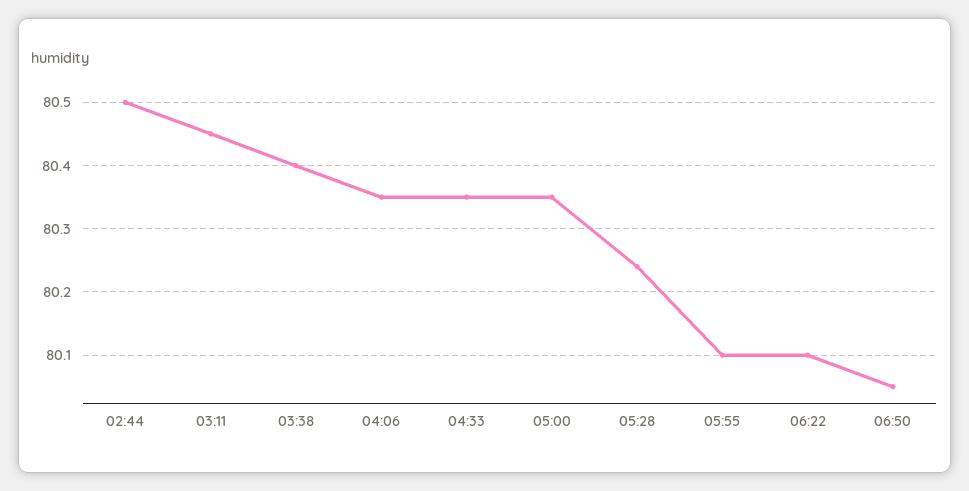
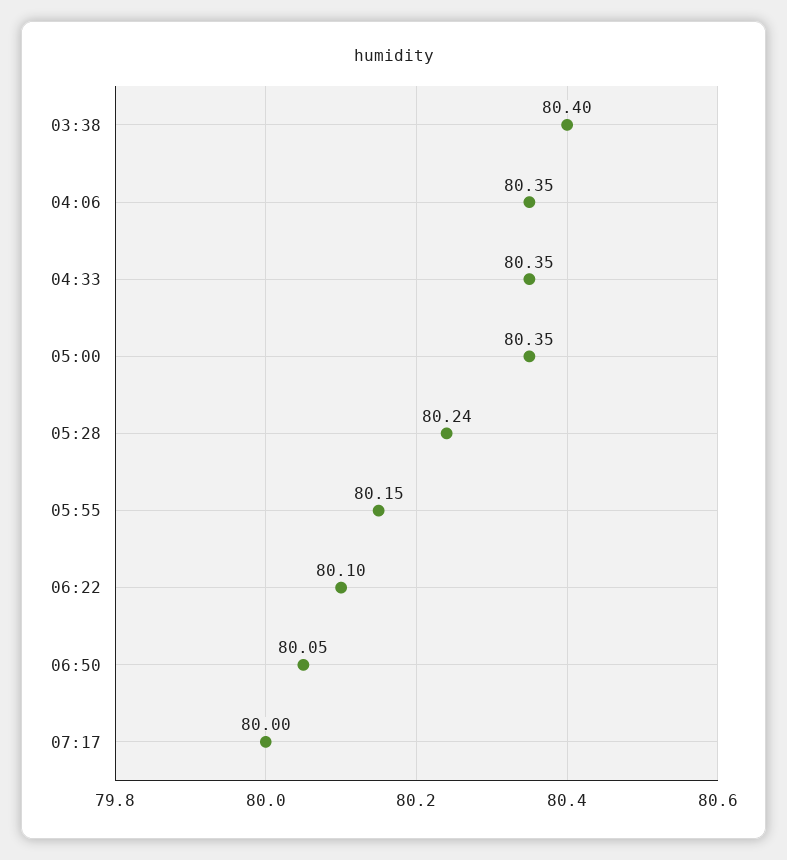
02:44: 80.5 -> none
03:11: 80.45 -> none
05:55: 80.1 -> 80.15
07:17: none -> 80

